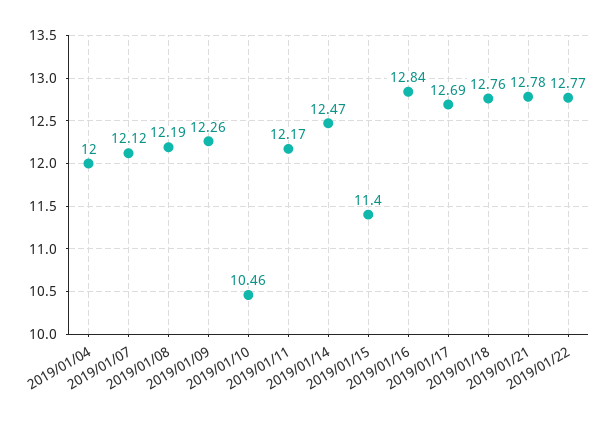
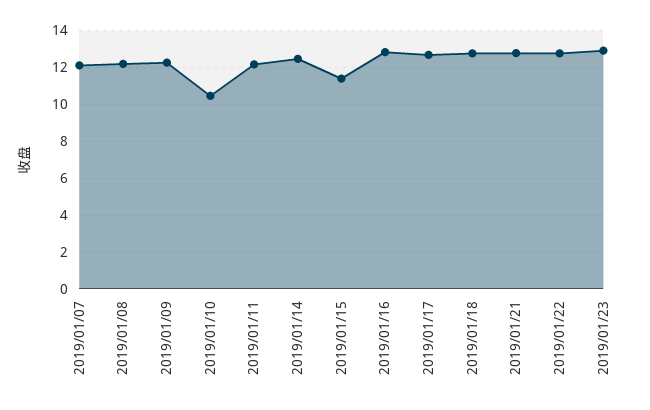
2019/01/04: 12 -> none
2019/01/23: none -> 13

